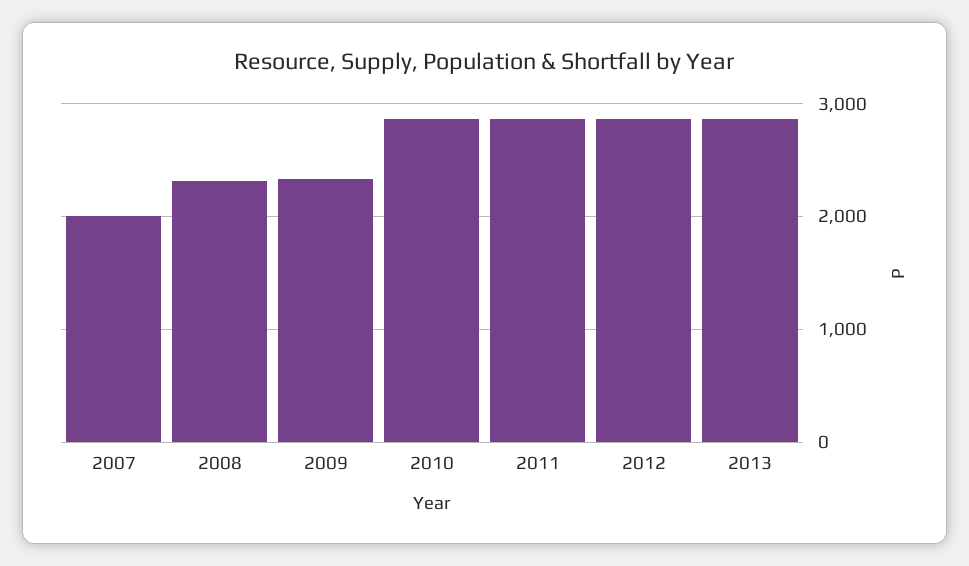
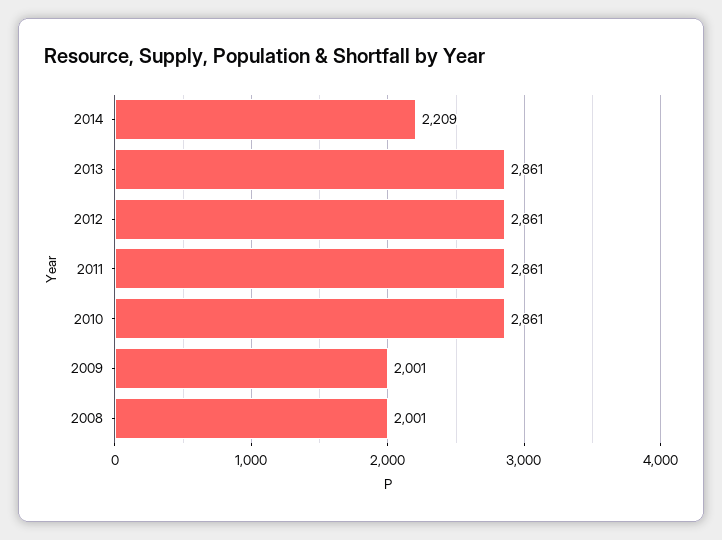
2007: 2000 -> none
2008: 2300 -> 2001
2009: 2300 -> 2001
2014: none -> 2209

